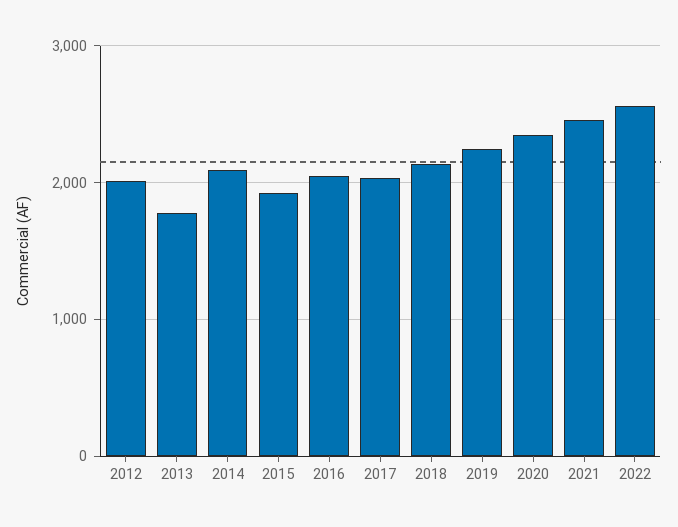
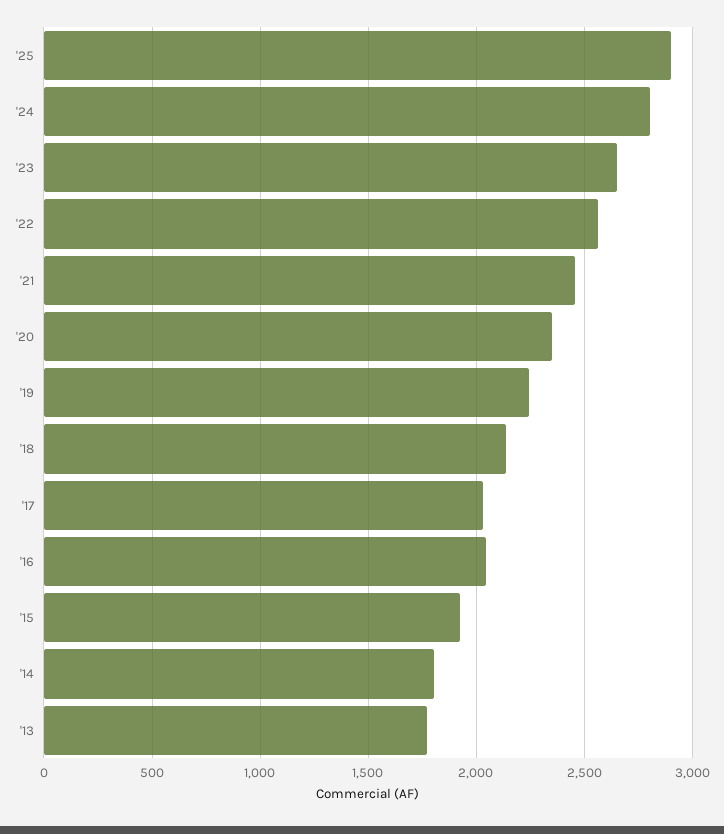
2012: 2000 -> none
2014: 2100 -> 1800
'25: none -> 2900
'24: none -> 2800
'23: none -> 2650

